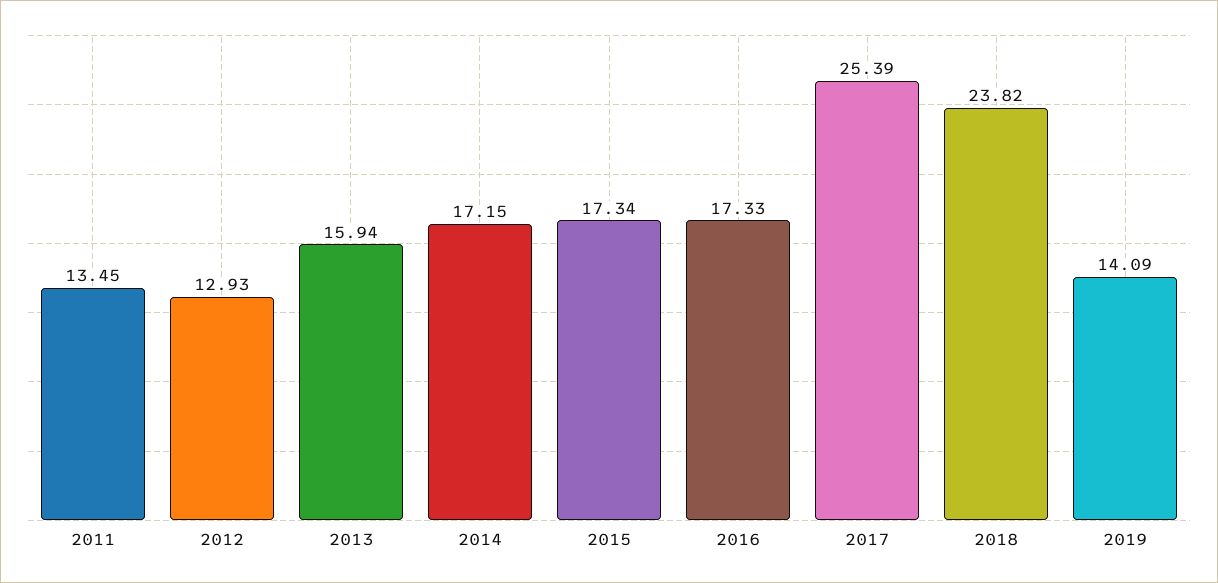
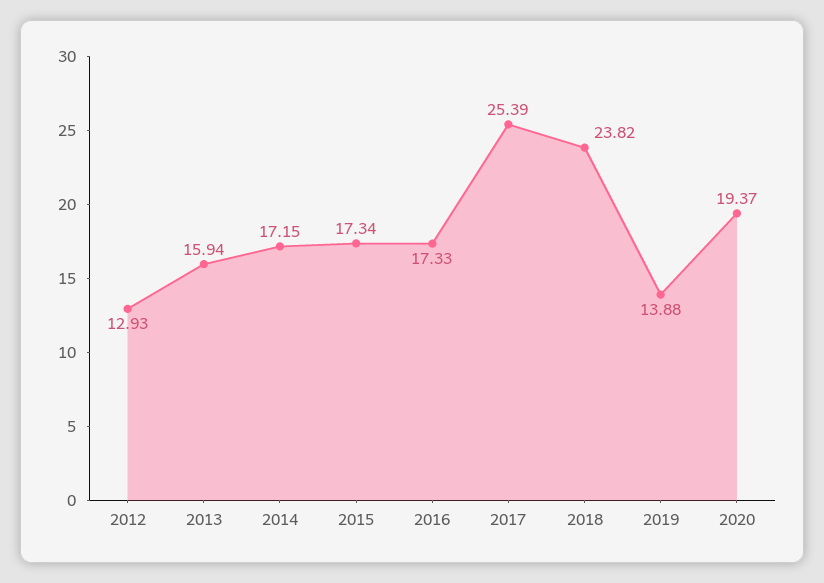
2011: 13.45 -> none
2019: 14.09 -> 13.88
2020: none -> 19.37

